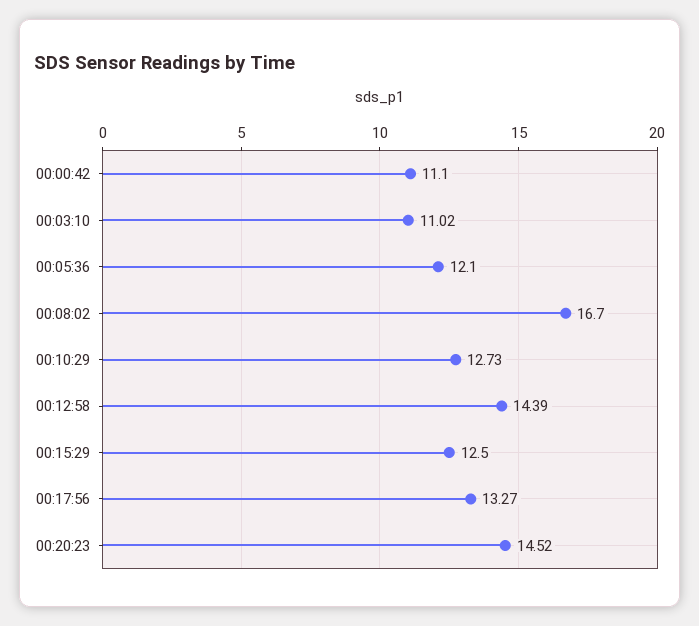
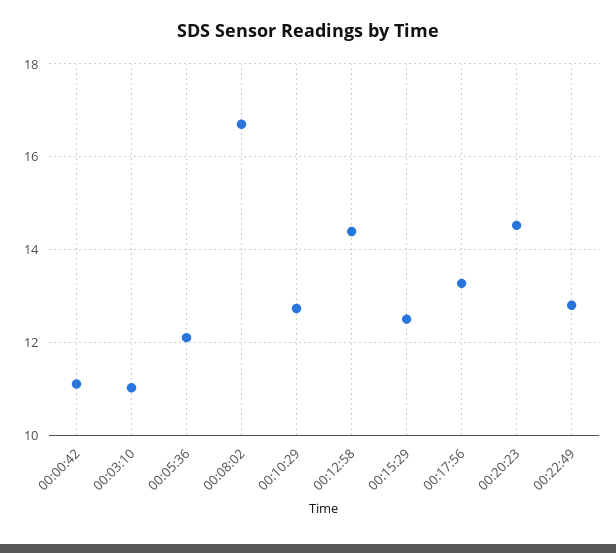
00:22:49: none -> 12.8

